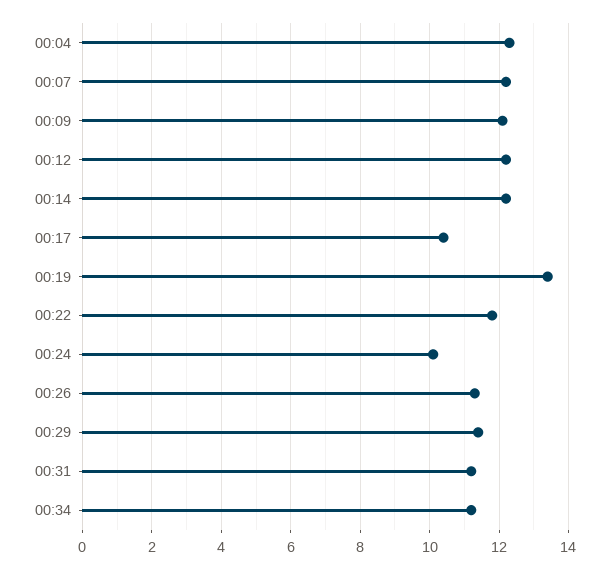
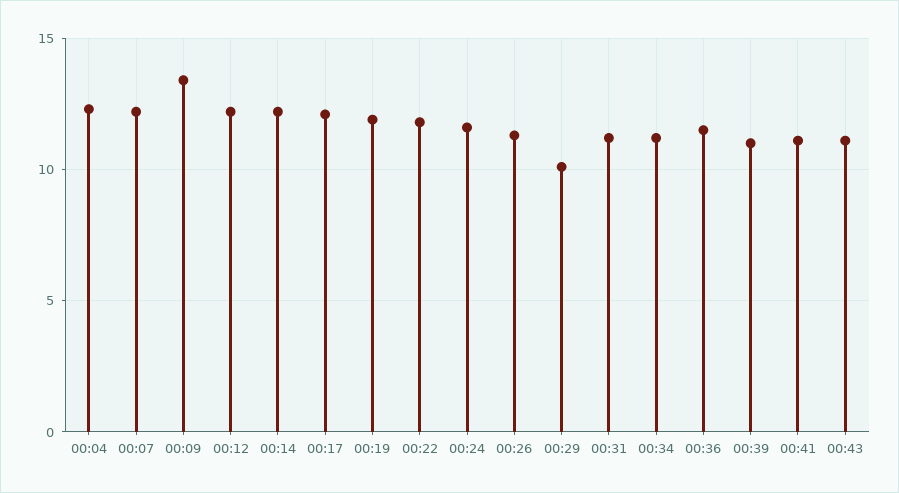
00:09: 12 -> 13.5
00:17: 10.5 -> 12
00:19: 13.5 -> 12
00:24: 10 -> 11.5
00:29: 11.5 -> 10
00:36: none -> 11.5
00:39: none -> 11
00:41: none -> 11
00:43: none -> 11

